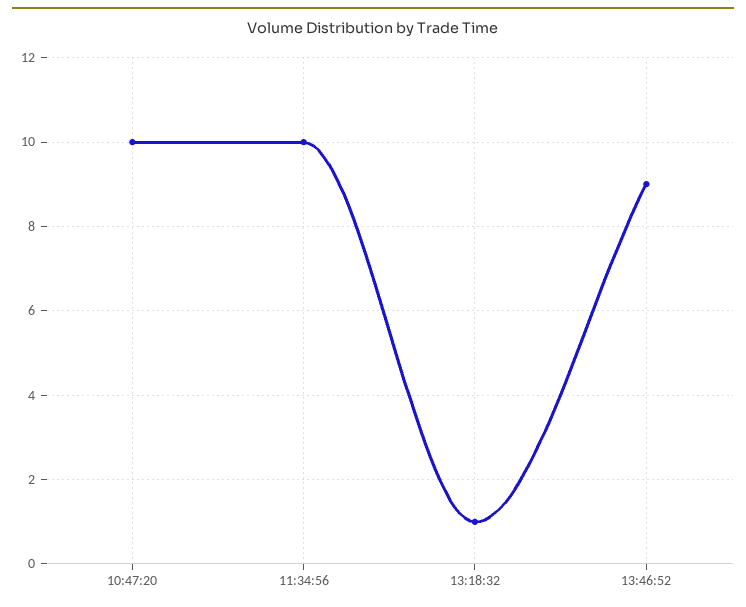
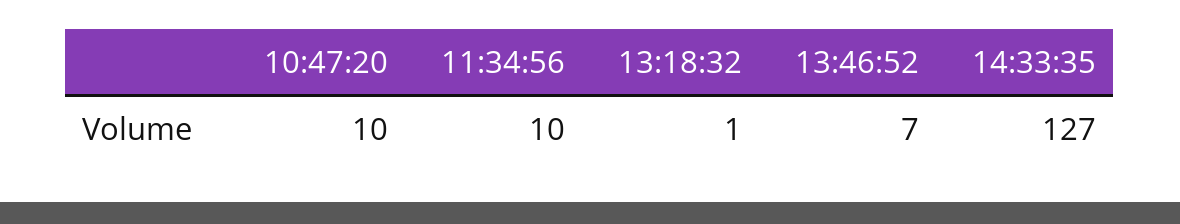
13:46:52: 9 -> 7
14:33:35: none -> 127

